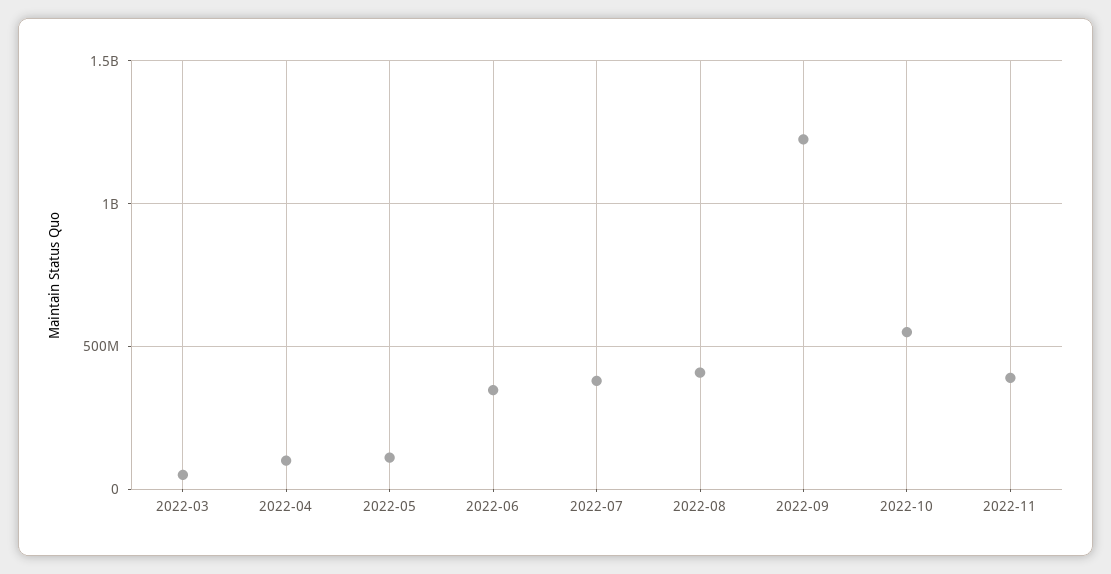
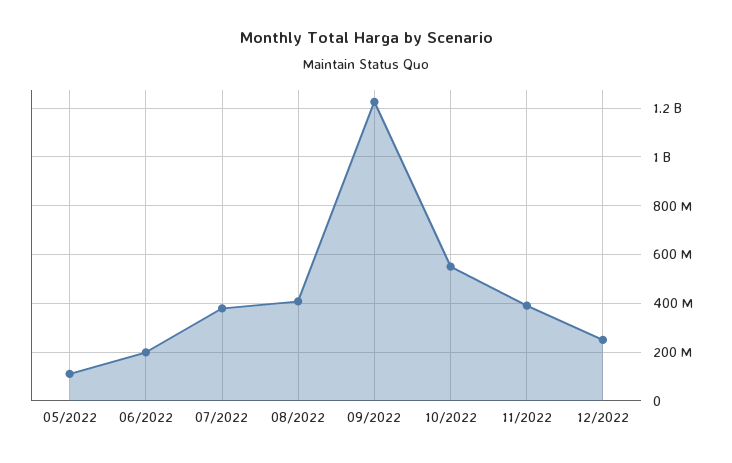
2022-03: 50000000 -> none
2022-04: 100000000 -> none
2022-06: 350000000 -> 200000000
12/2022: none -> 250000000

